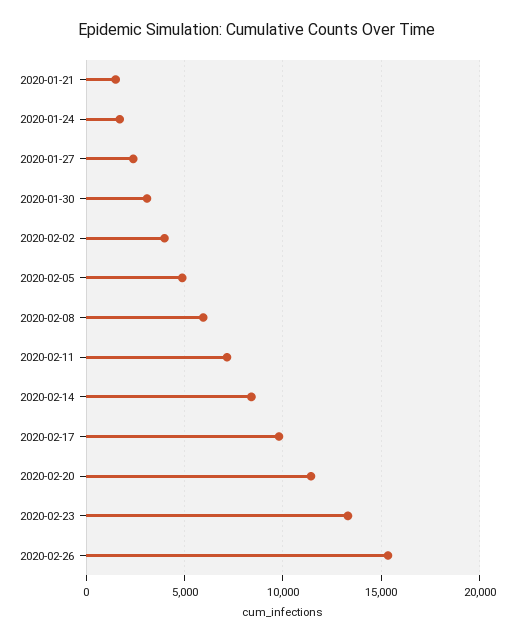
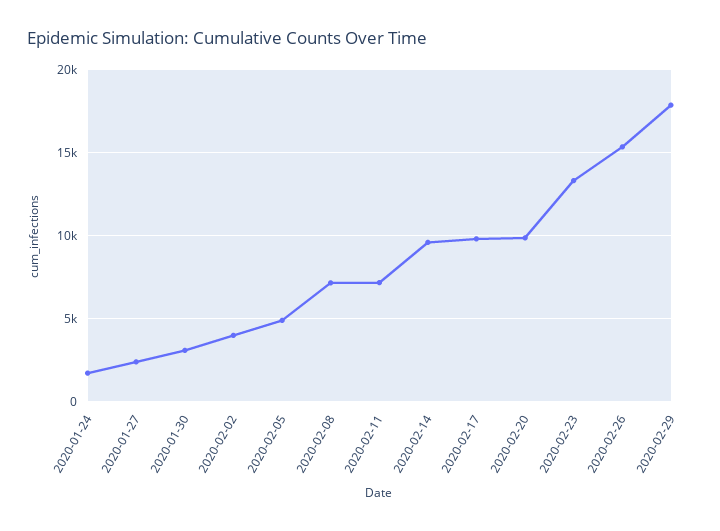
2020-01-21: 1500 -> none
2020-02-08: 6000 -> 7000
2020-02-14: 8500 -> 9500
2020-02-20: 11500 -> 10000
2020-02-29: none -> 18000

